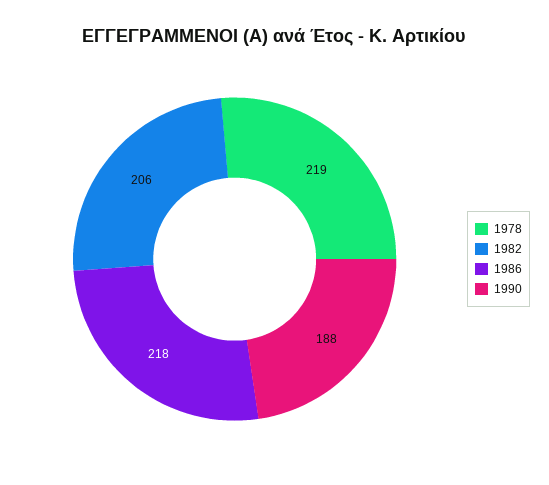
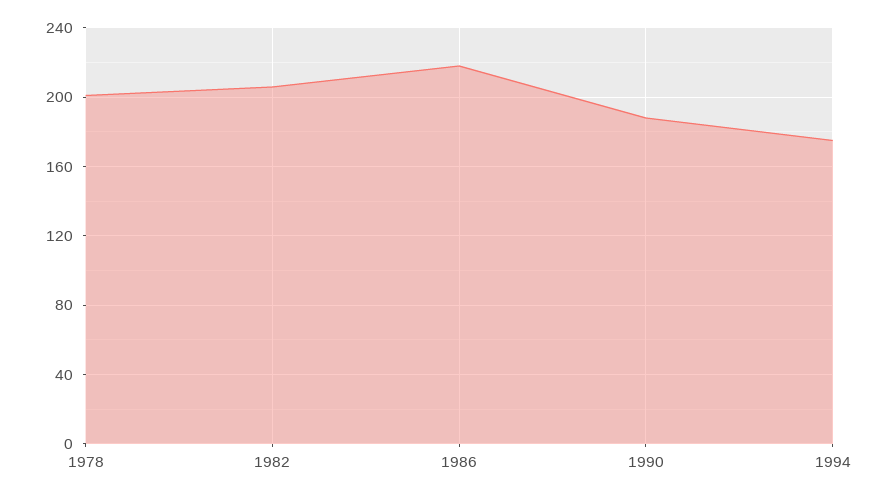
1978: 219 -> 200
1994: none -> 175

